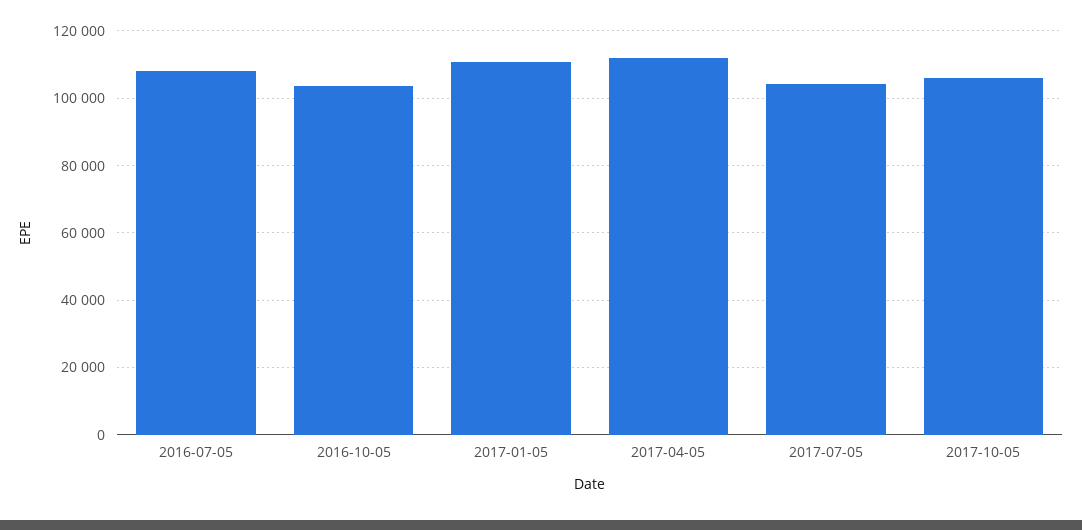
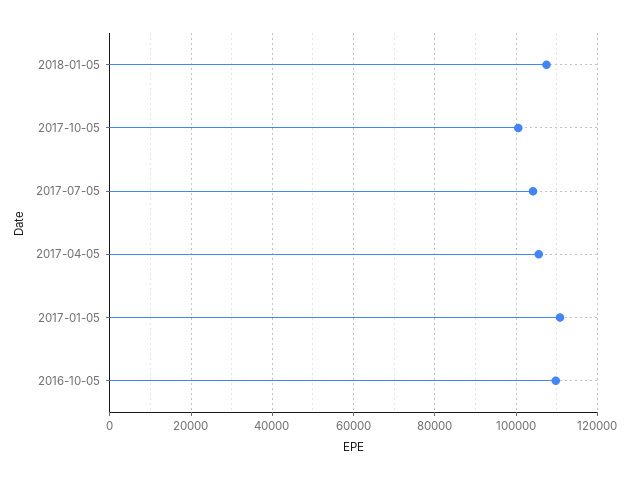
2016-07-05: 108000 -> none
2016-10-05: 104000 -> 110000
2017-04-05: 112000 -> 106000
2017-10-05: 106000 -> 100000
2018-01-05: none -> 108000

